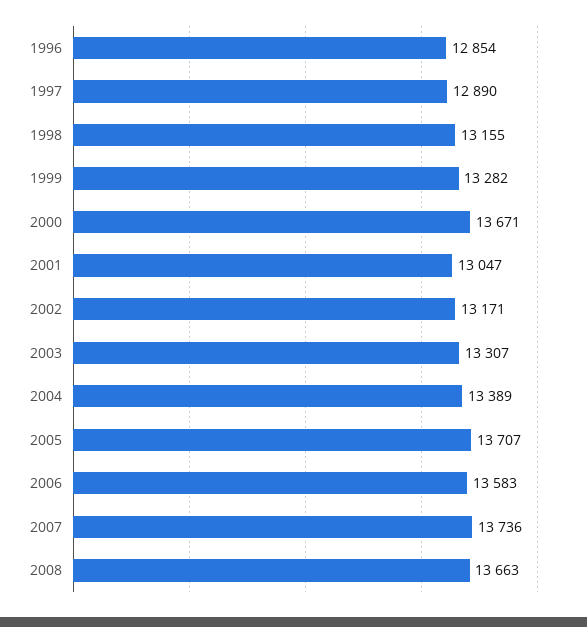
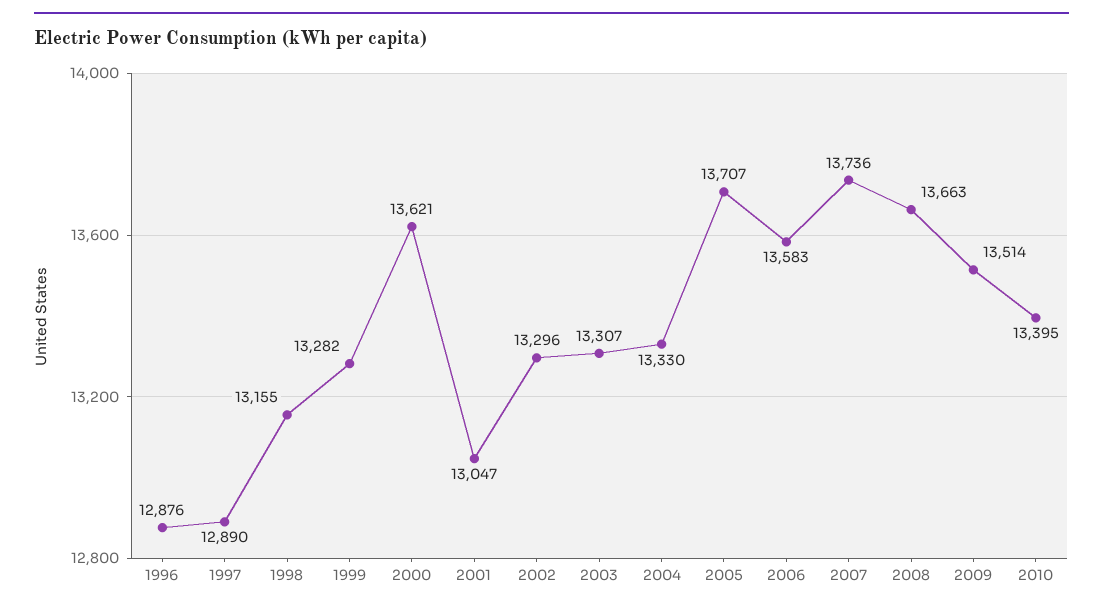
1996: 12854 -> 12876
2000: 13671 -> 13621
2002: 13171 -> 13296
2004: 13389 -> 13330
2009: none -> 13514
2010: none -> 13395

